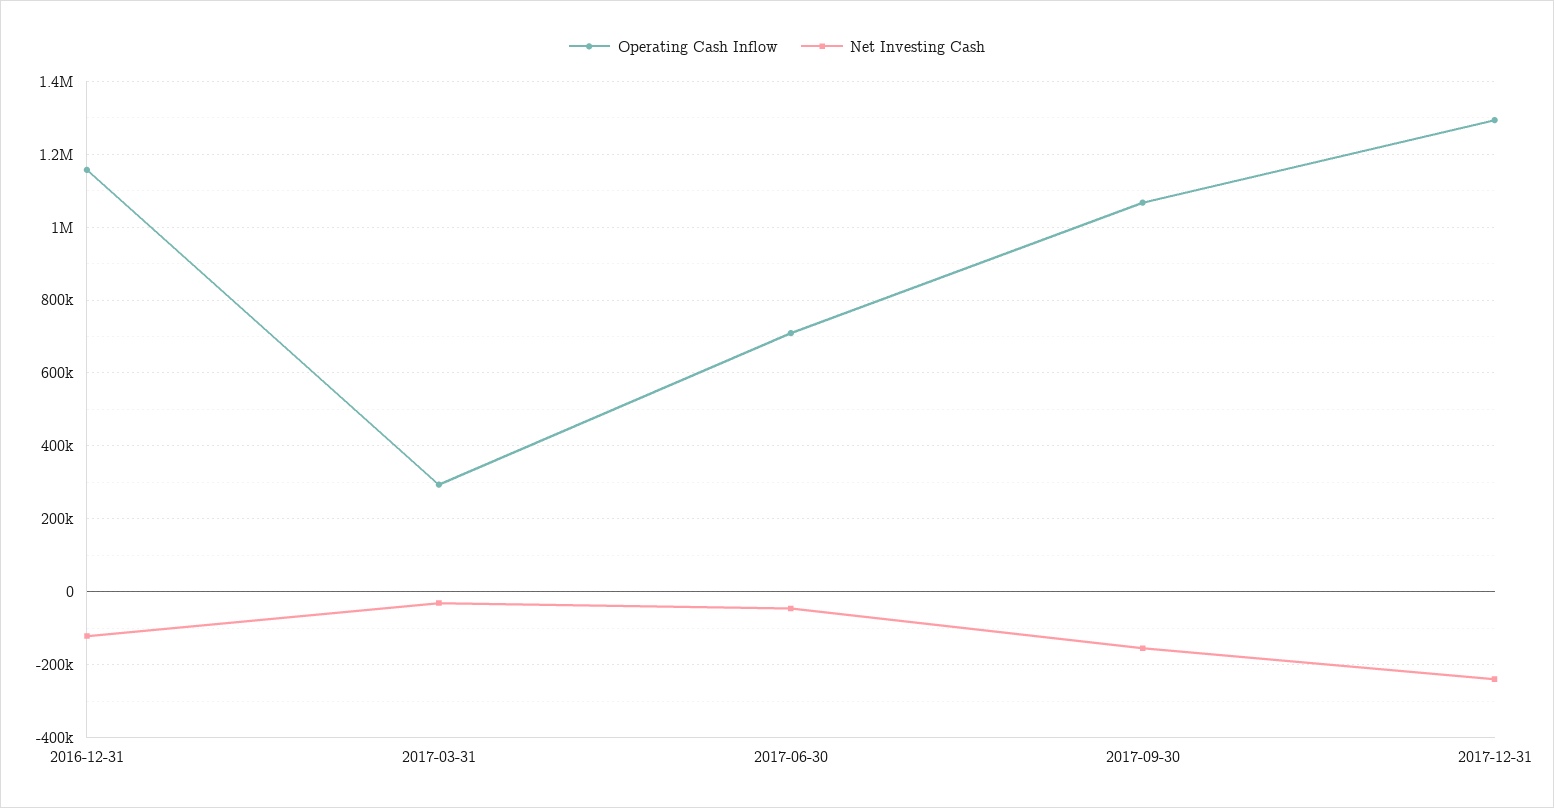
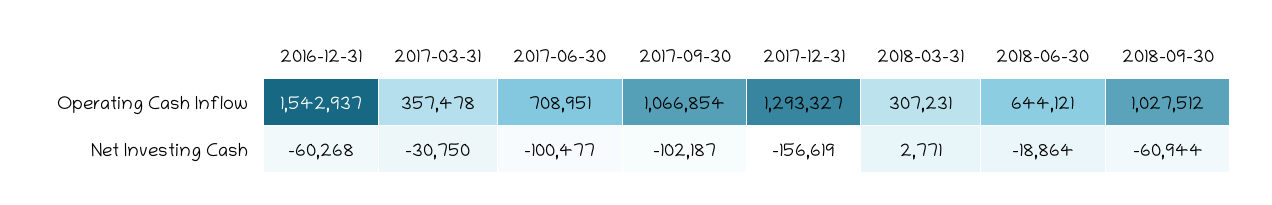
Operating Cash Inflow, 2016-12-31: 1160000 -> 1542937
Net Investing Cash, 2016-12-31: -120000 -> -60268
Operating Cash Inflow, 2017-03-31: 300000 -> 357478
Net Investing Cash, 2017-06-30: -40000 -> -100477
Net Investing Cash, 2017-09-30: -160000 -> -102187
Net Investing Cash, 2017-12-31: -240000 -> -156619
Operating Cash Inflow, 2018-03-31: none -> 307231
Operating Cash Inflow, 2018-06-30: none -> 644121
Operating Cash Inflow, 2018-09-30: none -> 1027512
Net Investing Cash, 2018-03-31: none -> 2771
Net Investing Cash, 2018-06-30: none -> -18864
Net Investing Cash, 2018-09-30: none -> -60944

